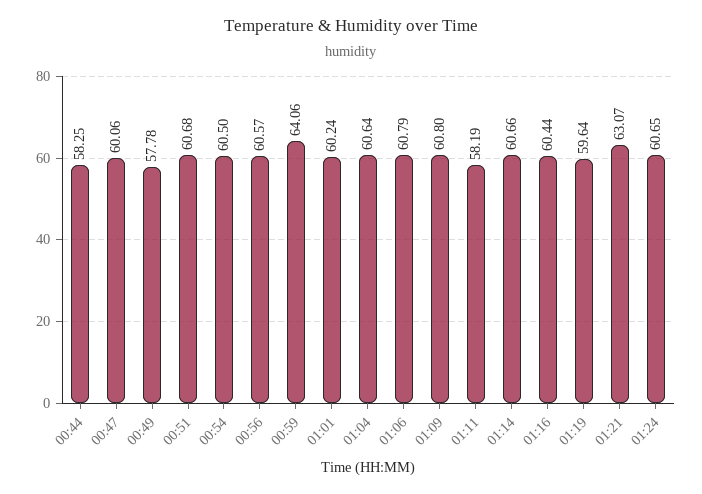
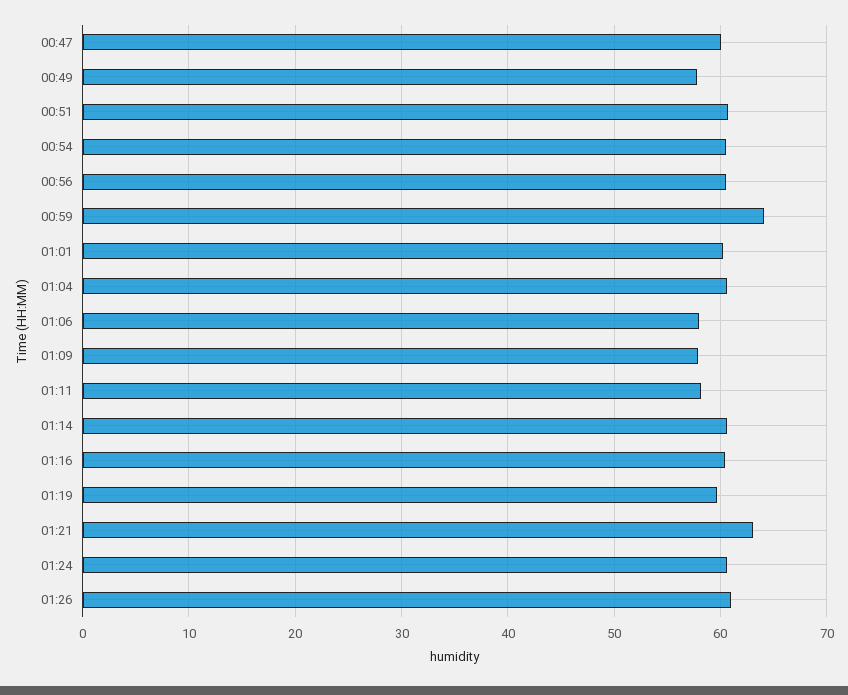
00:44: 58.25 -> none
01:06: 60.79 -> 58
01:09: 60.8 -> 58
01:26: none -> 61

